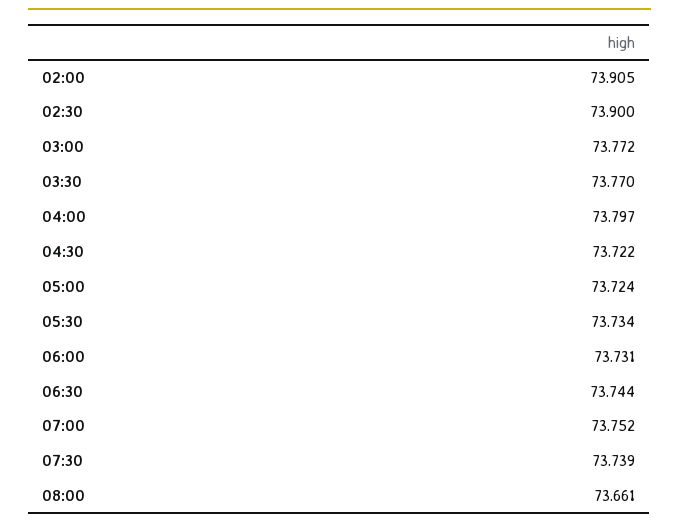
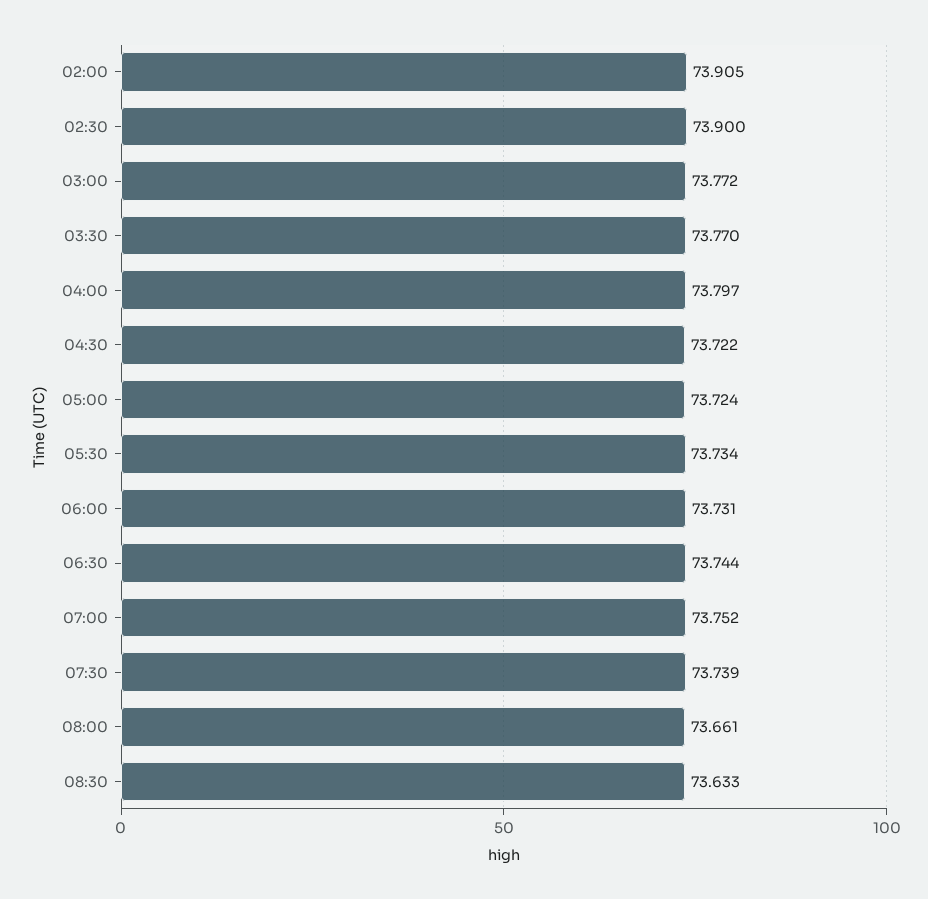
08:30: none -> 73.633

